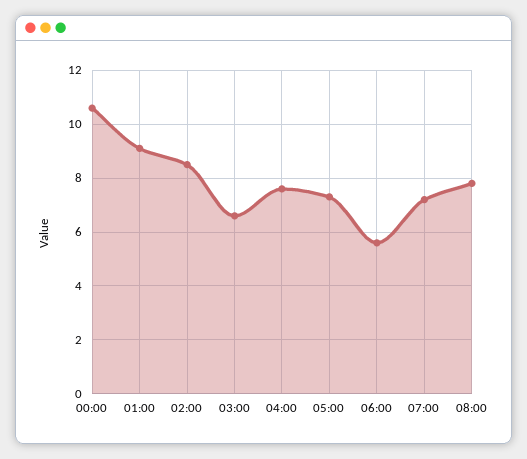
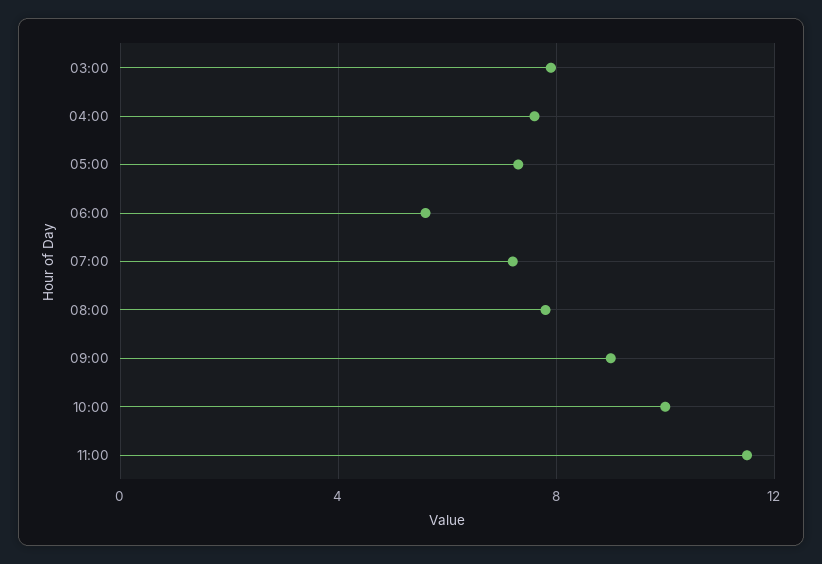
00:00: 10.5 -> none
01:00: 9 -> none
02:00: 8.5 -> none
03:00: 6.5 -> 8
09:00: none -> 9
10:00: none -> 10
11:00: none -> 11.5

